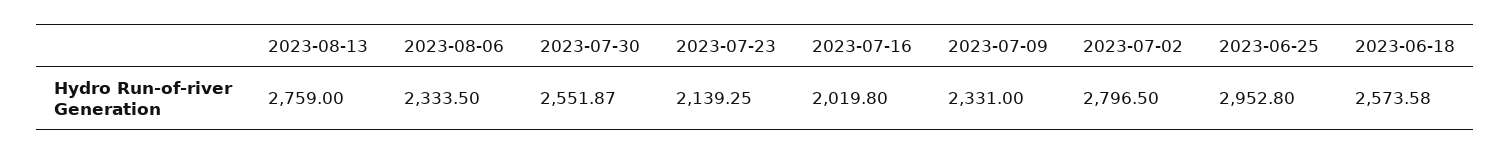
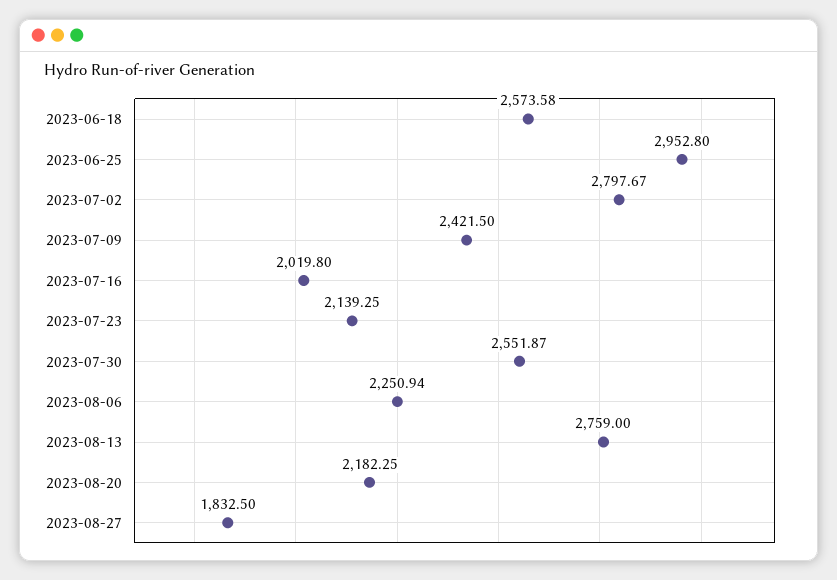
2023-08-06: 2333.5 -> 2250.94
2023-07-09: 2331 -> 2421.5
2023-07-02: 2796.5 -> 2797.67
2023-08-20: none -> 2182.25
2023-08-27: none -> 1832.5

